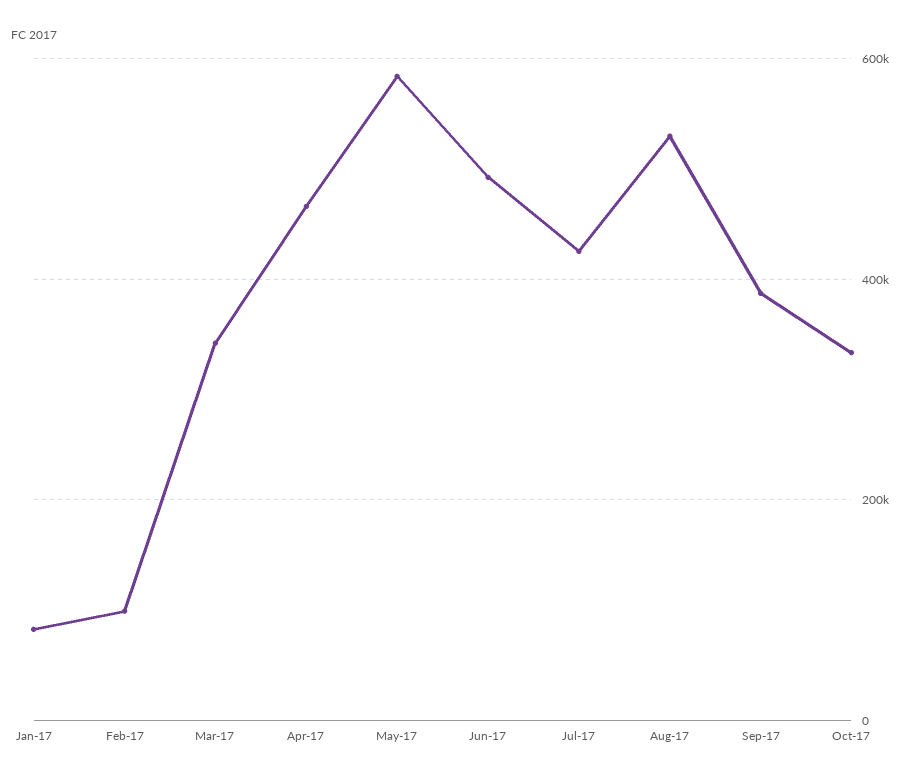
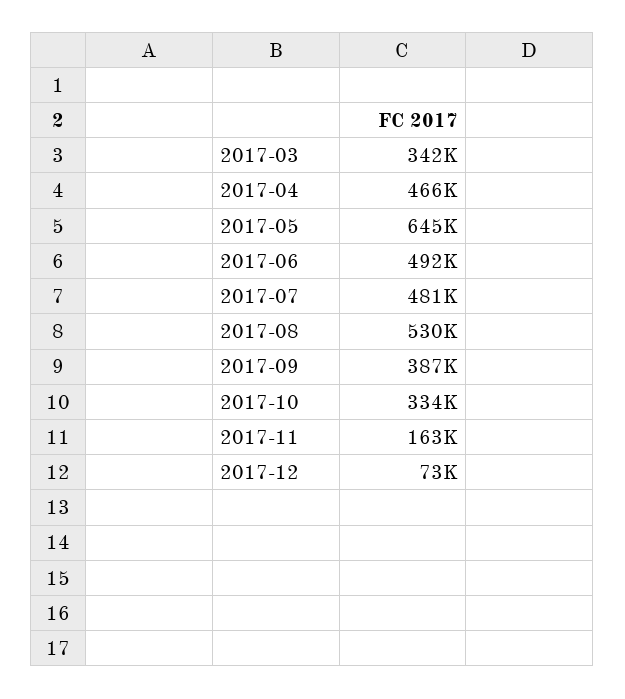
Jan-17: 80000 -> none
Feb-17: 100000 -> none
May-17: 580000 -> 645000
Jul-17: 420000 -> 481000
2017-11: none -> 163000
2017-12: none -> 73000

